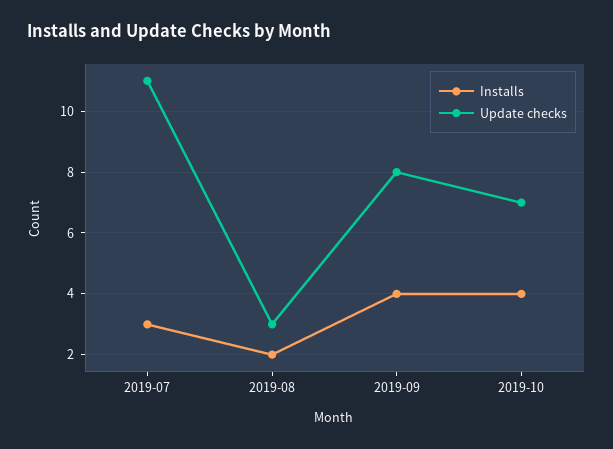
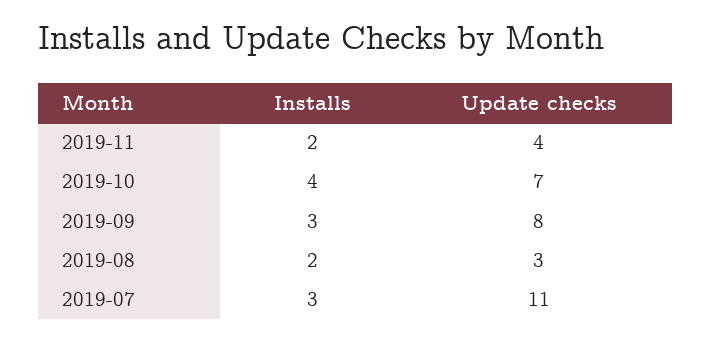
Installs, 2019-09: 4 -> 3
Installs, 2019-11: none -> 2
Update checks, 2019-11: none -> 4

